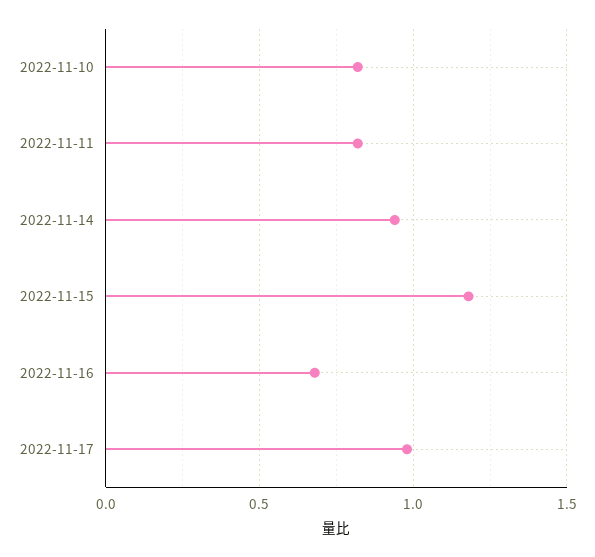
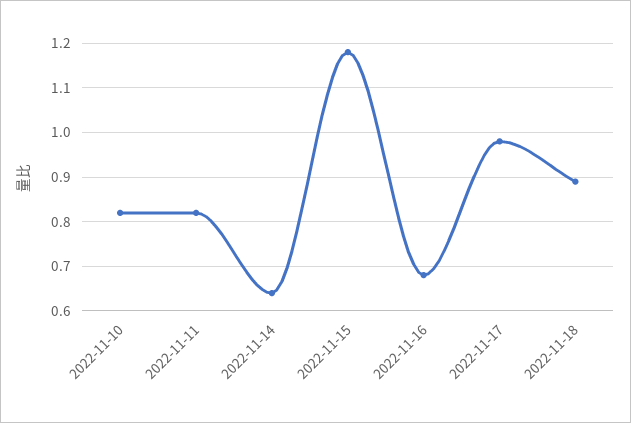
2022-11-14: 0.95 -> 0.65
2022-11-18: none -> 0.9

